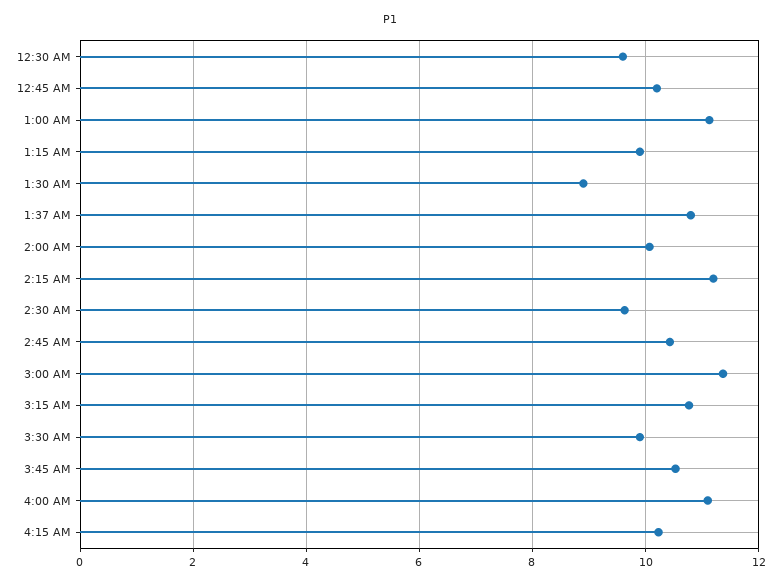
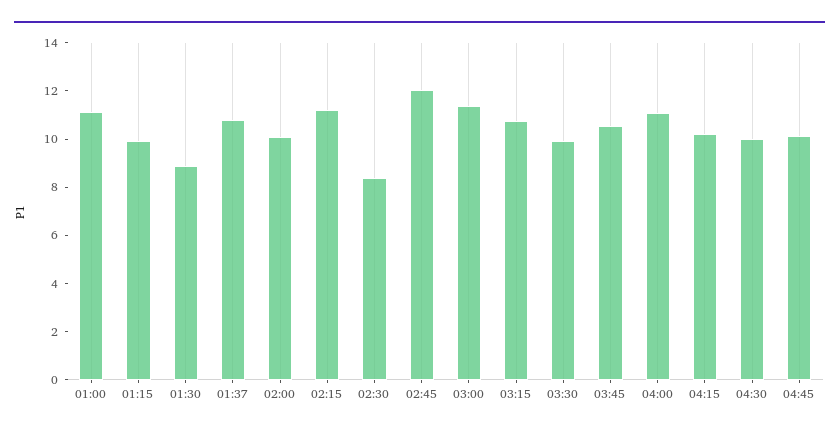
12:30 AM: 9.6 -> none
12:45 AM: 10.2 -> none
2:30 AM: 9.6 -> 8.5
2:45 AM: 10.4 -> 12
04:30: none -> 10
04:45: none -> 10

